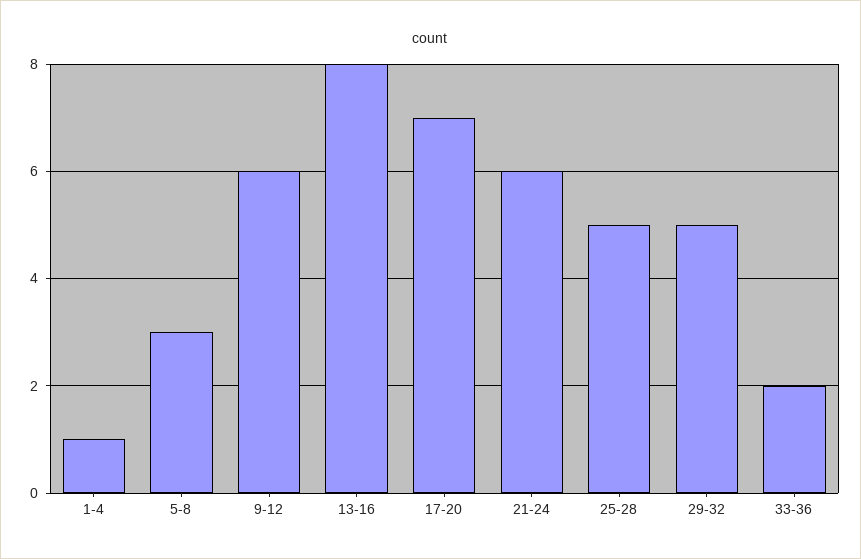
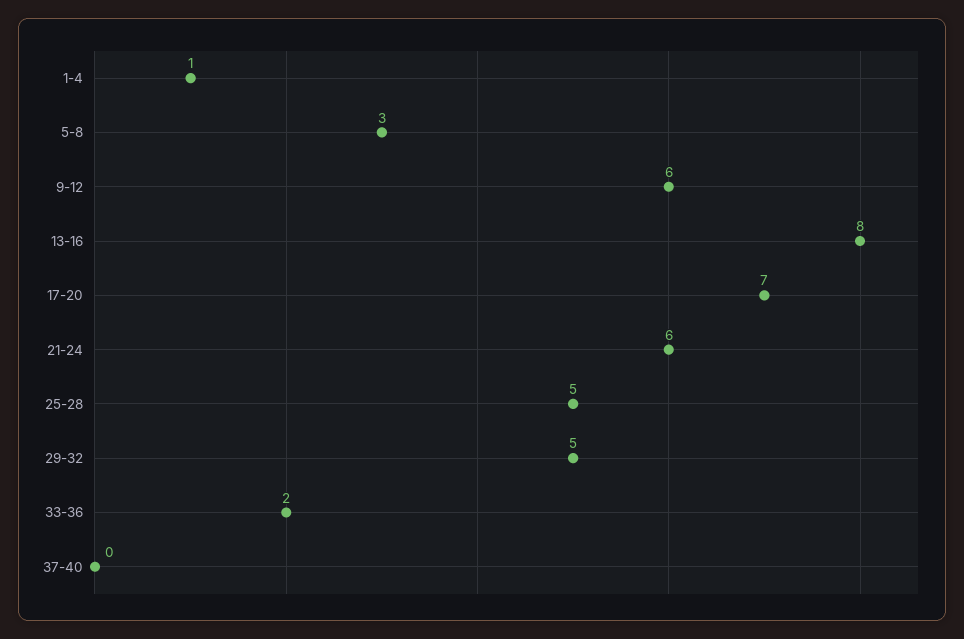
37-40: none -> 0

